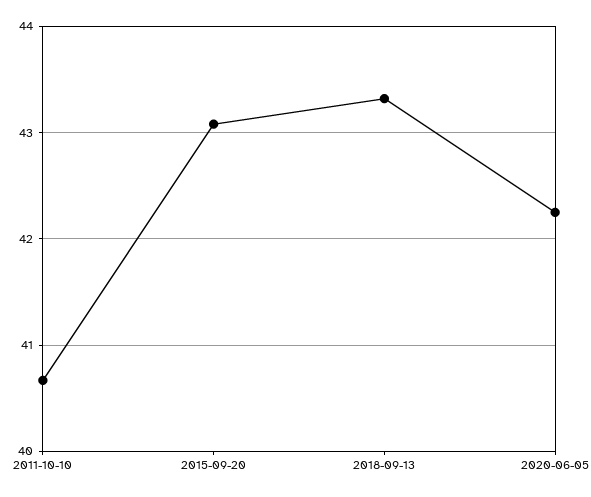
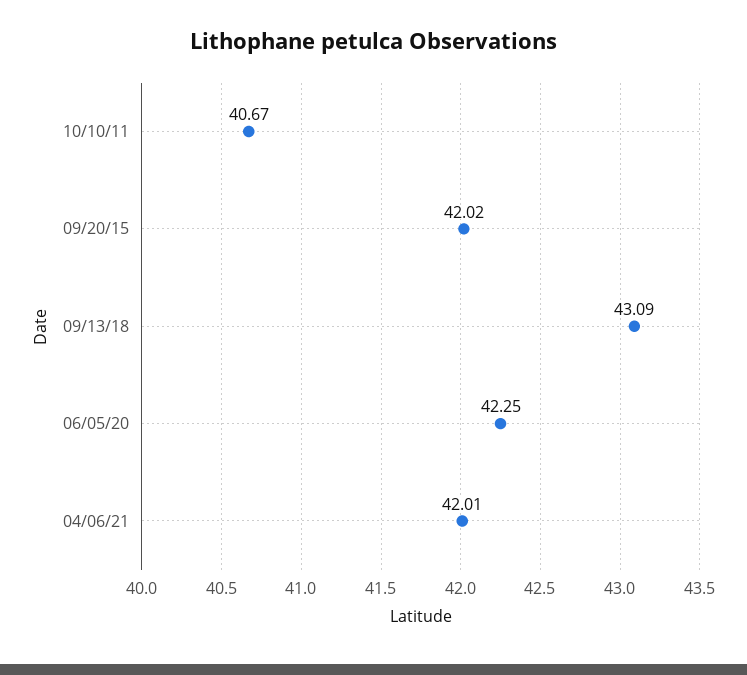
2015-09-20: 43.1 -> 42.02
2018-09-13: 43.3 -> 43.09
04/06/21: none -> 42.01

